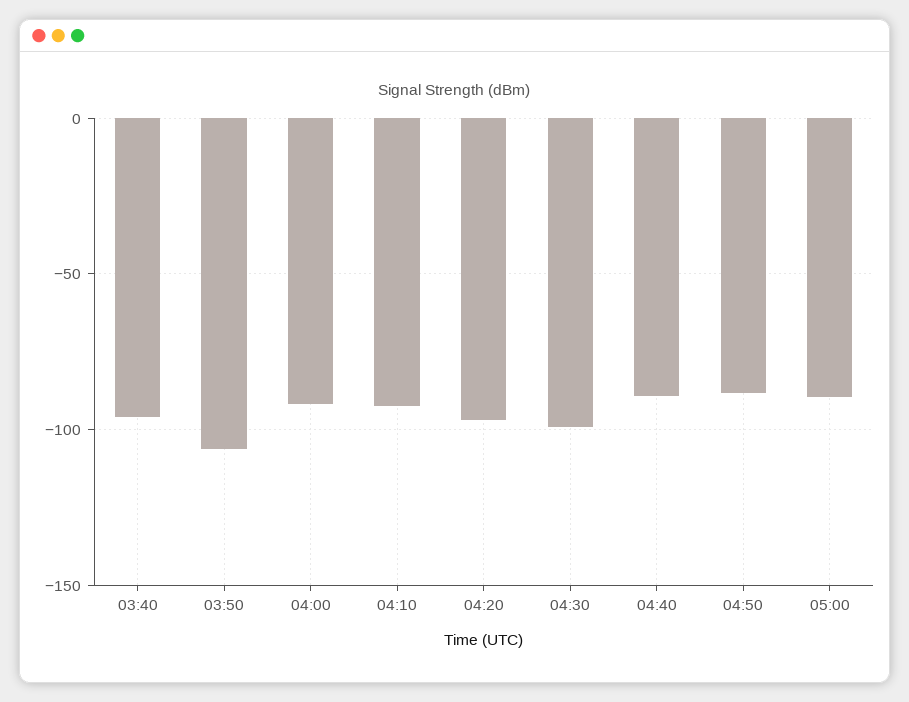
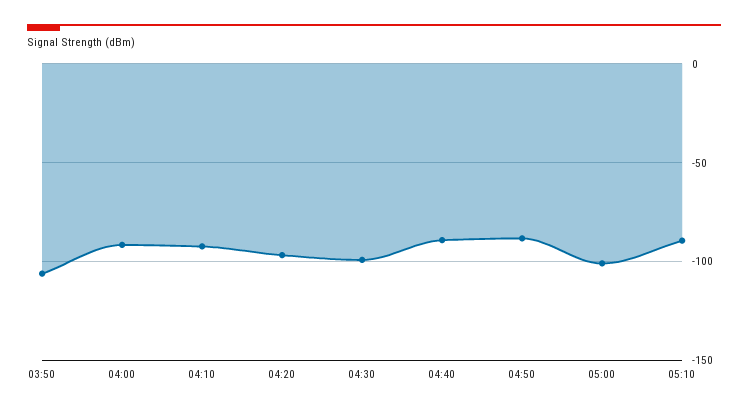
03:40: -95 -> none
05:00: -90 -> -100
05:10: none -> -90

